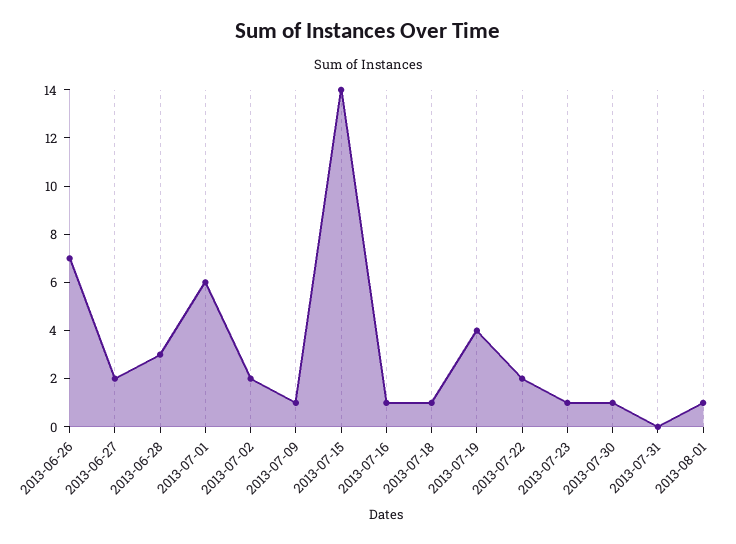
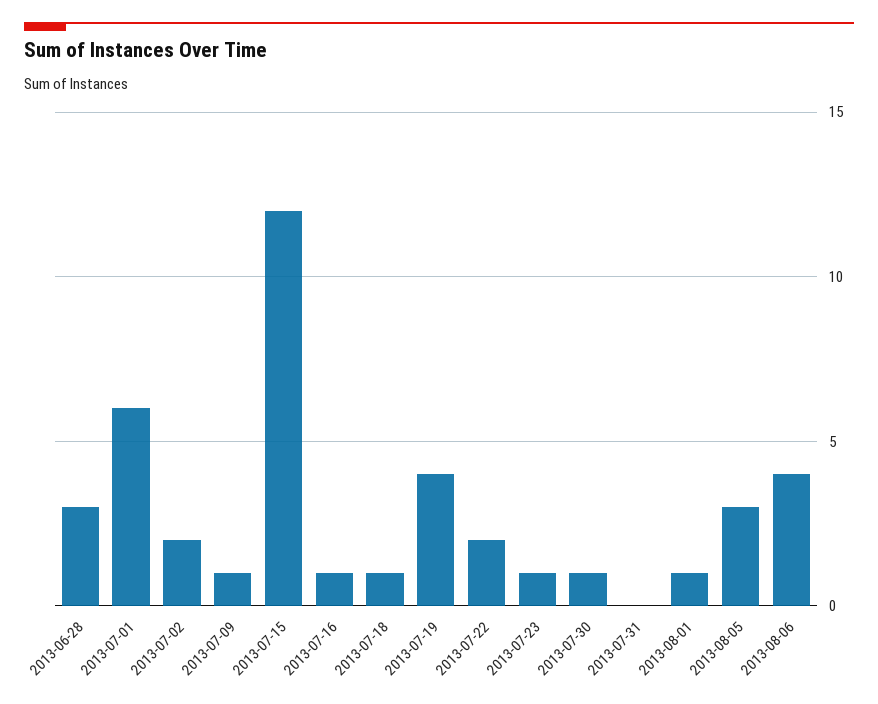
2013-06-26: 7 -> none
2013-06-27: 2 -> none
2013-07-15: 14 -> 12
2013-08-05: none -> 3
2013-08-06: none -> 4

